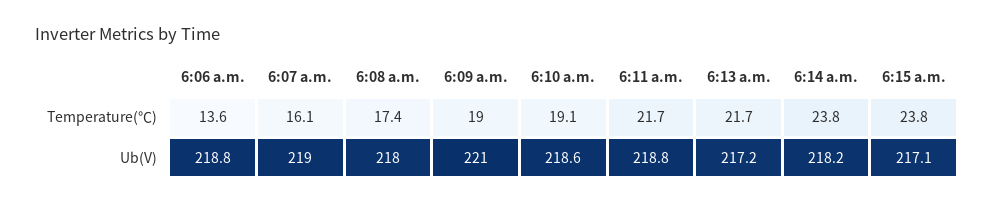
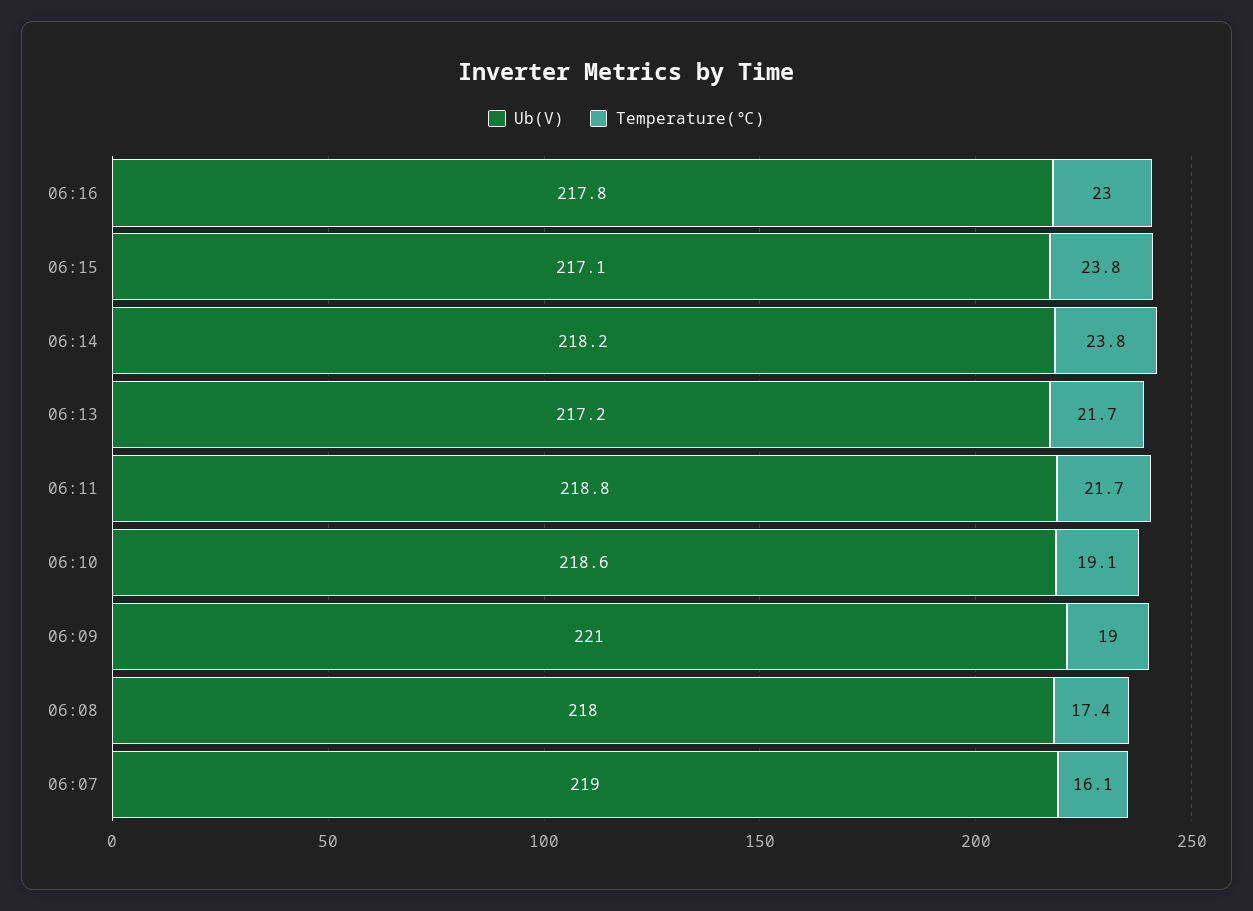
Temperature(℃), 6:06 a.m.: 13.6 -> none
Ub(V), 6:06 a.m.: 218.8 -> none
Ub(V), 06:16: none -> 217.8
Temperature(℃), 06:16: none -> 23

